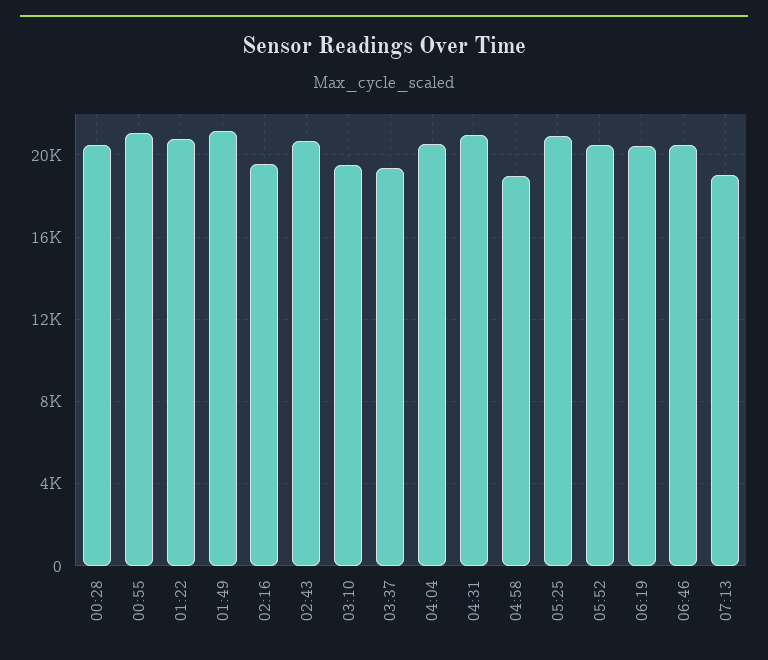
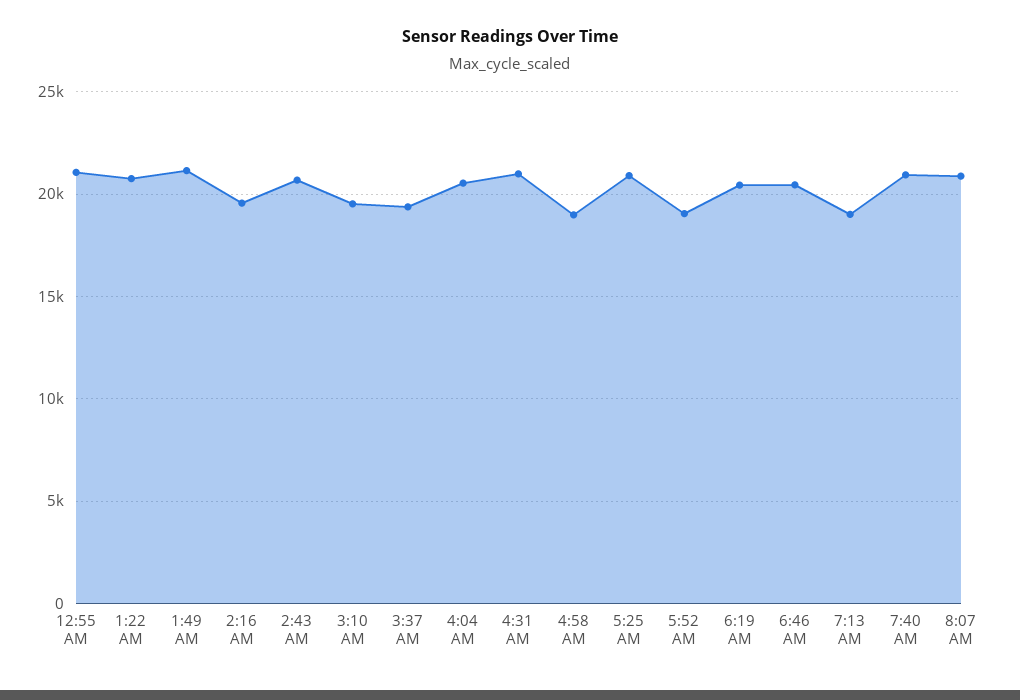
00:28: 20500 -> none
05:52: 20500 -> 19000
7:40 AM: none -> 21000
8:07 AM: none -> 21000

